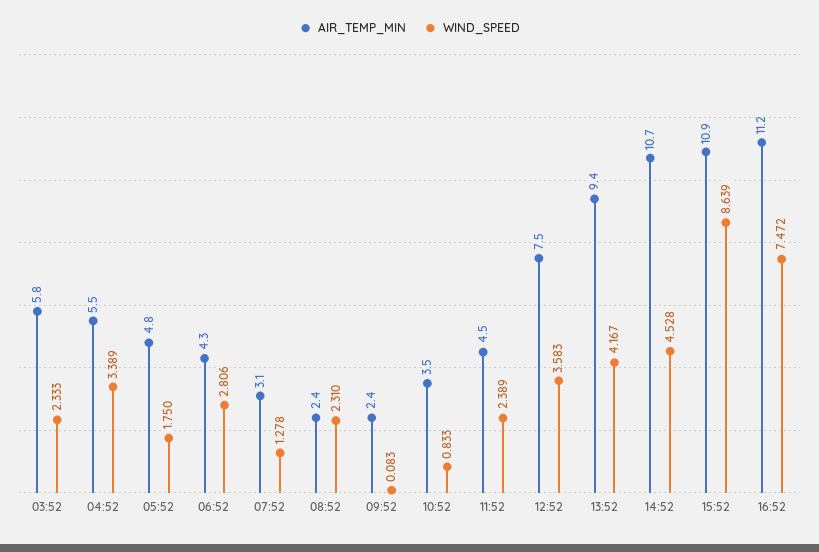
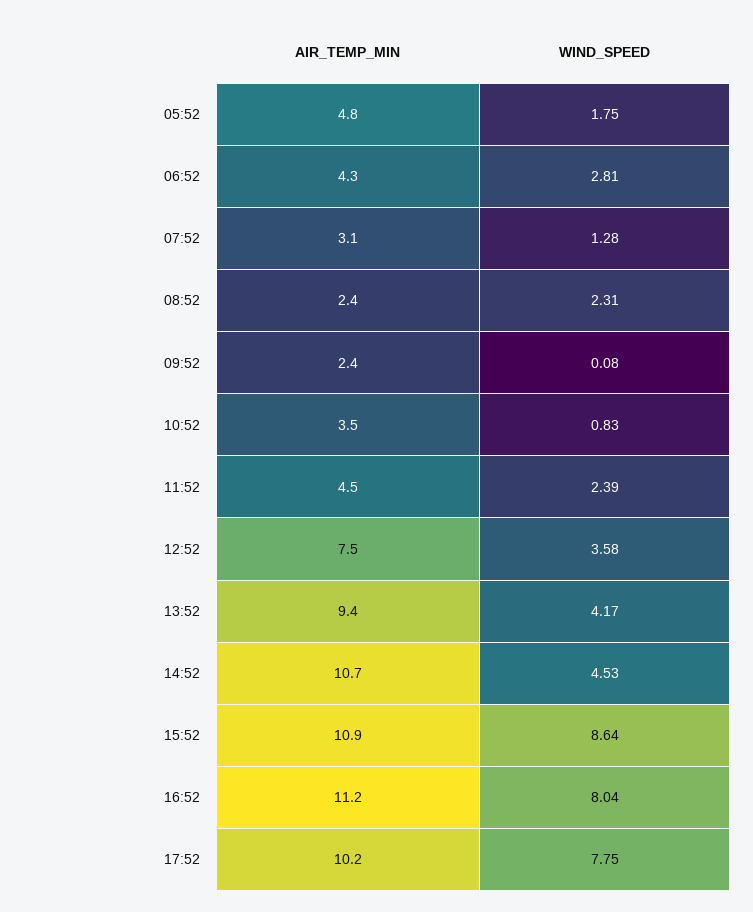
AIR_TEMP_MIN, 03:52: 5.8 -> none
WIND_SPEED, 03:52: 2.333 -> none
AIR_TEMP_MIN, 04:52: 5.5 -> none
WIND_SPEED, 04:52: 3.389 -> none
WIND_SPEED, 16:52: 7.472 -> 8.04
AIR_TEMP_MIN, 17:52: none -> 10.2
WIND_SPEED, 17:52: none -> 7.75

